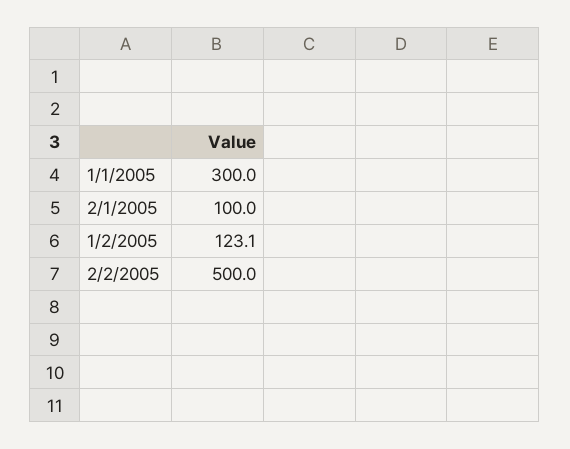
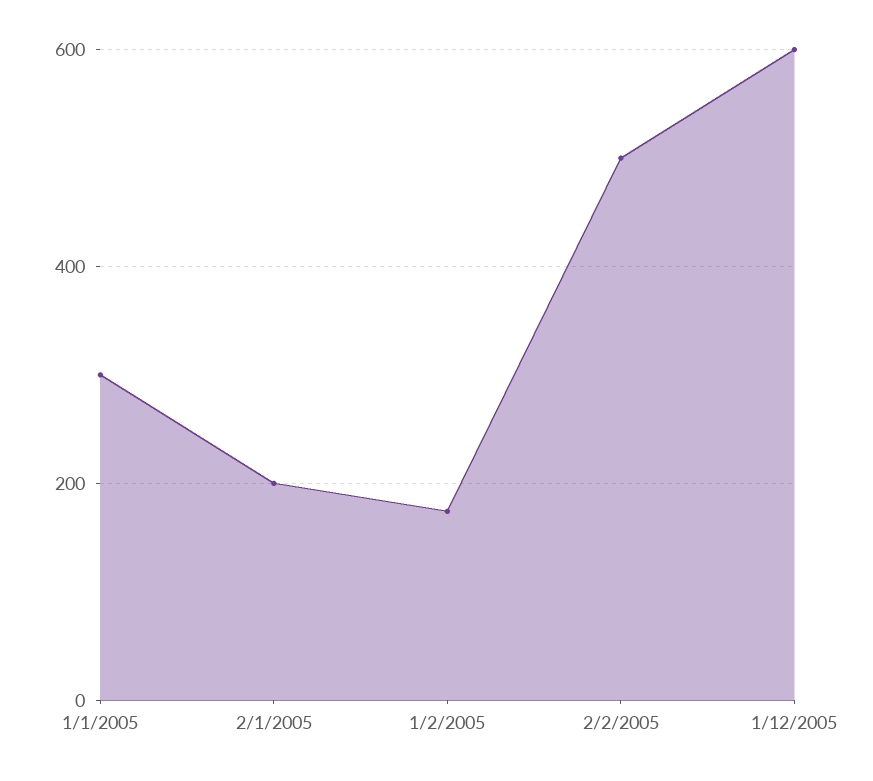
2/1/2005: 100 -> 200
1/2/2005: 123.1 -> 180
1/12/2005: none -> 600

